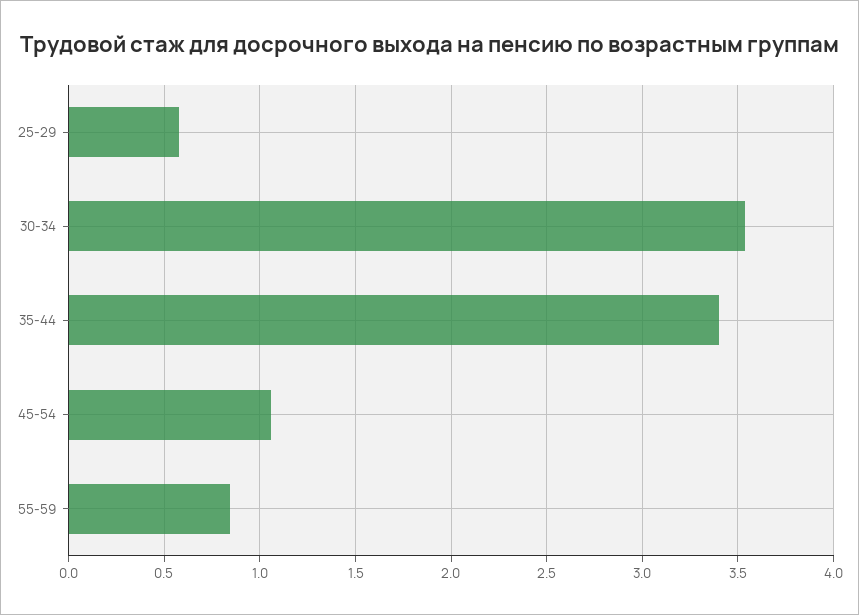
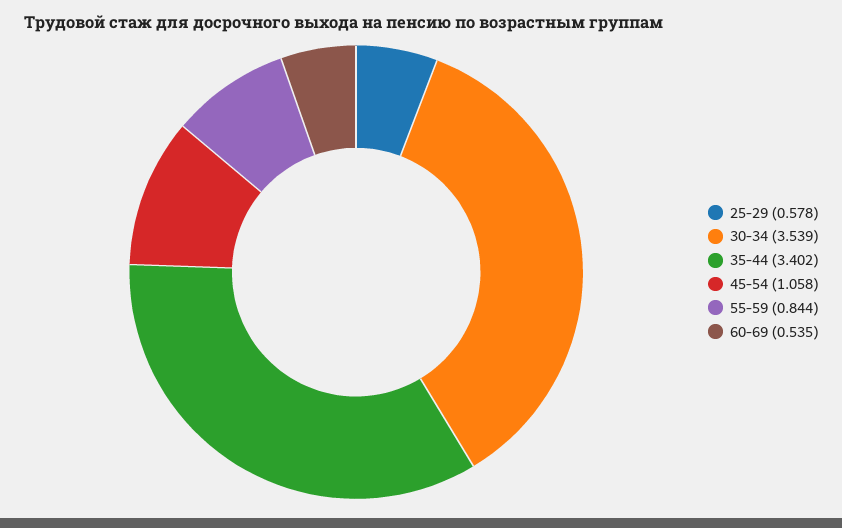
60-69: none -> 0.535

